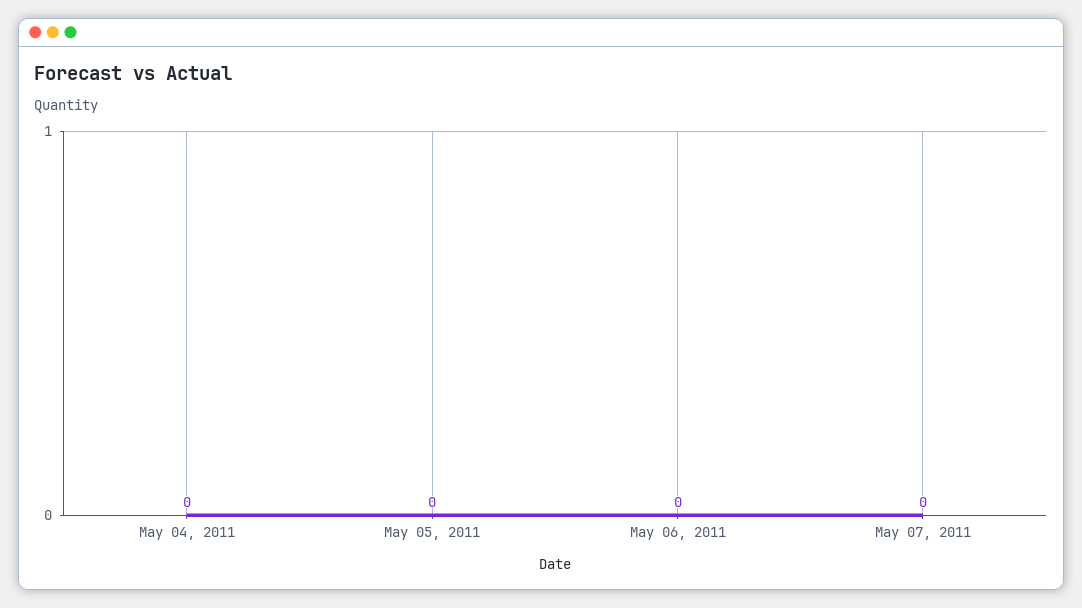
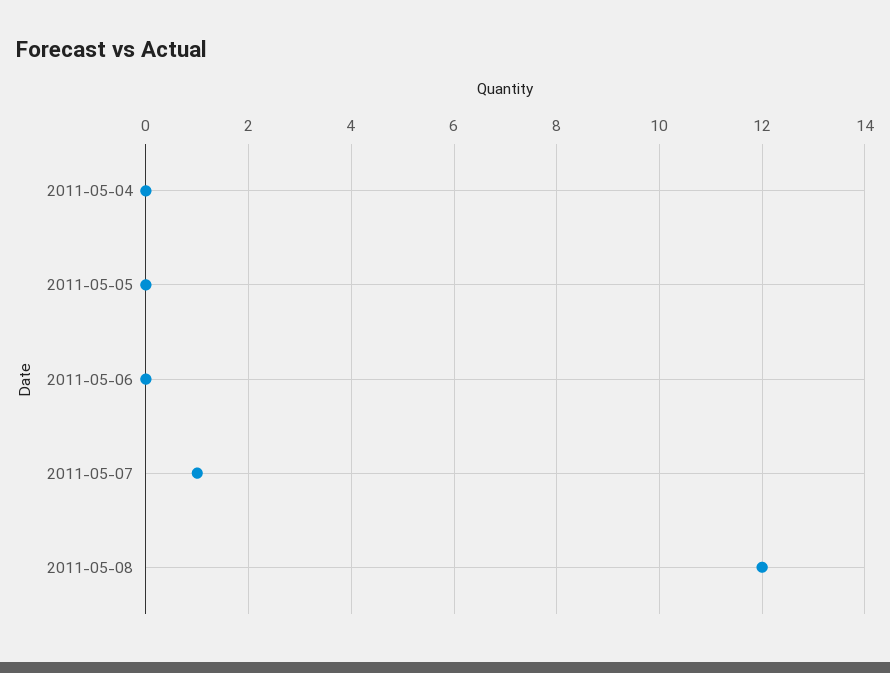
May 07, 2011: 0 -> 1
2011-05-08: none -> 12

